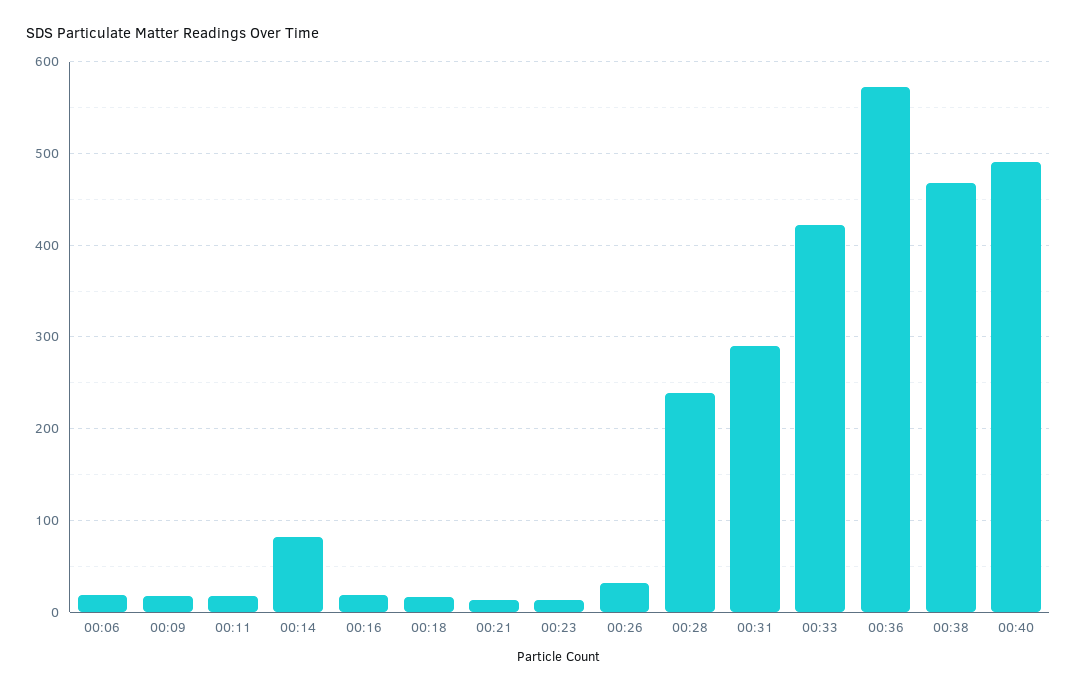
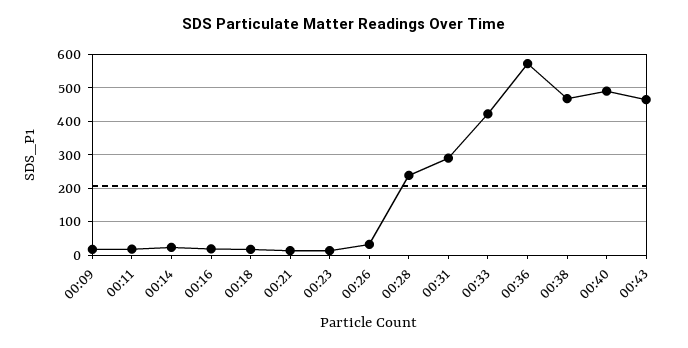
00:06: 20 -> none
00:14: 80 -> 20
00:43: none -> 460

